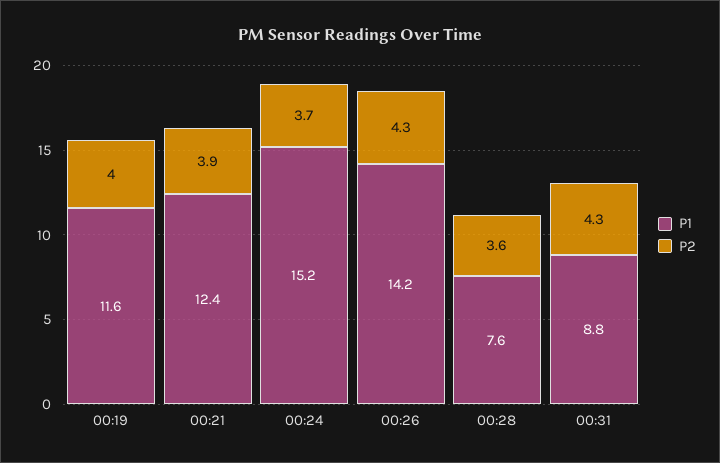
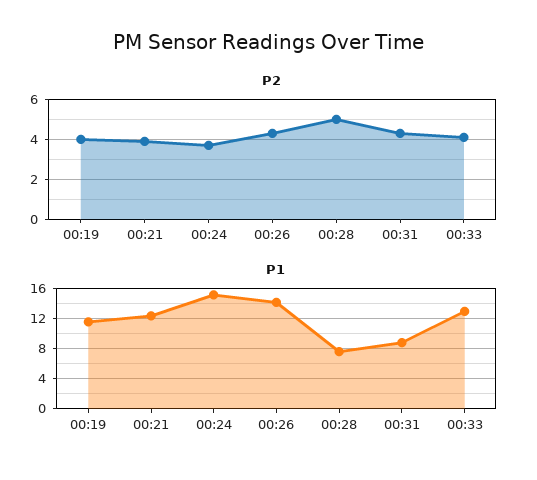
P2, 00:28: 3.6 -> 5
P2, 00:33: none -> 4
P1, 00:33: none -> 13

